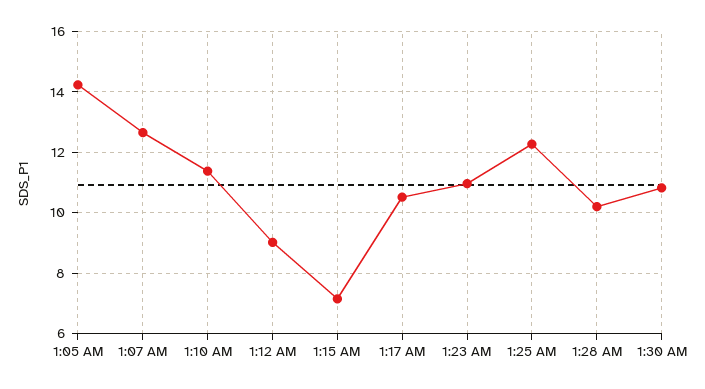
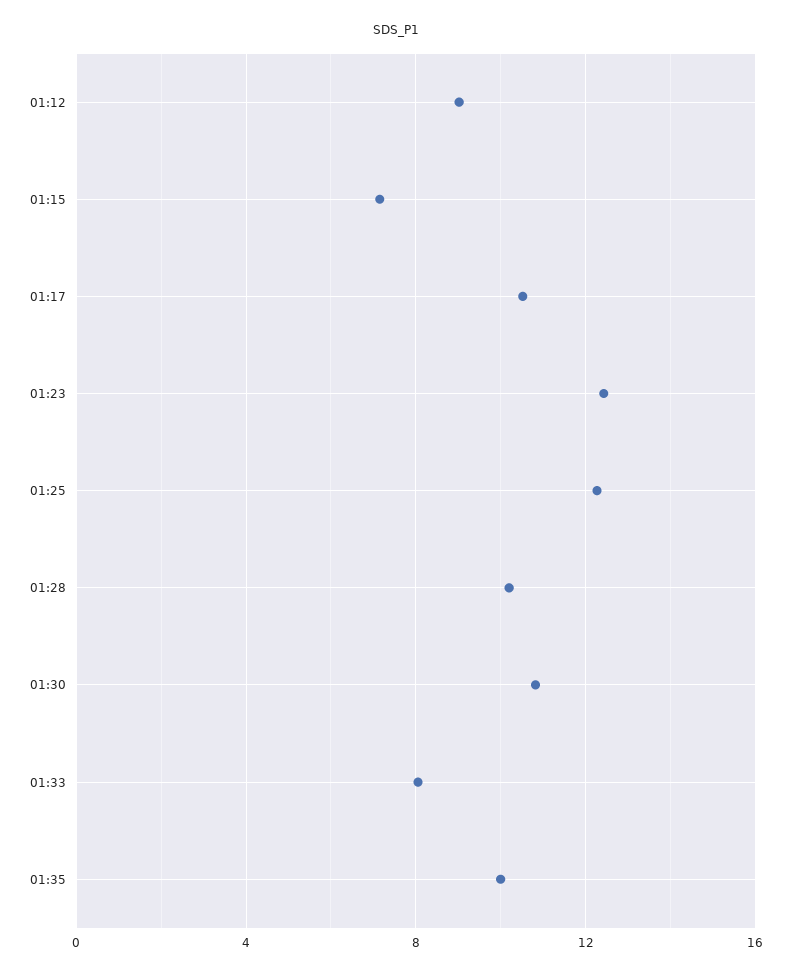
1:05 AM: 14.2 -> none
1:07 AM: 12.6 -> none
1:10 AM: 11.4 -> none
1:23 AM: 11 -> 12.5
01:33: none -> 8
01:35: none -> 10

